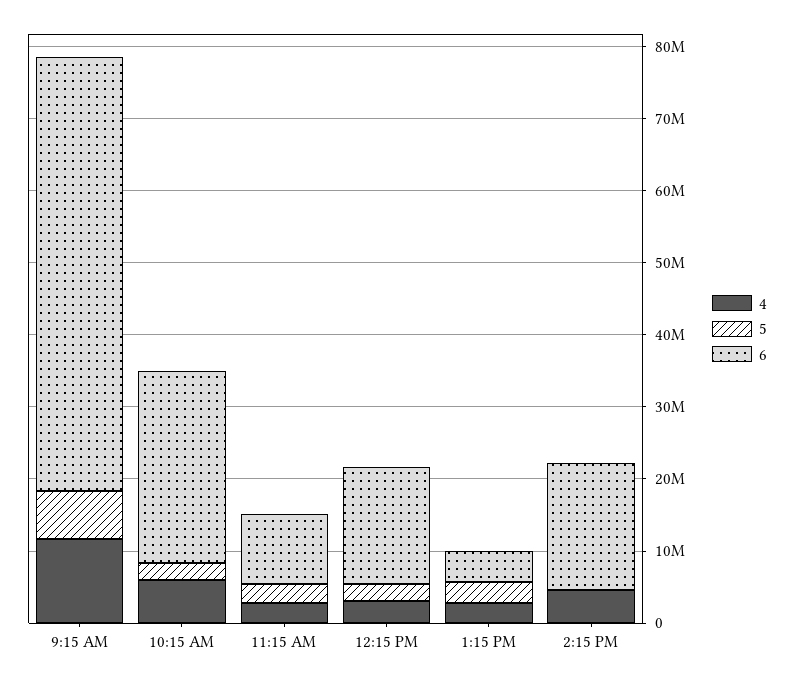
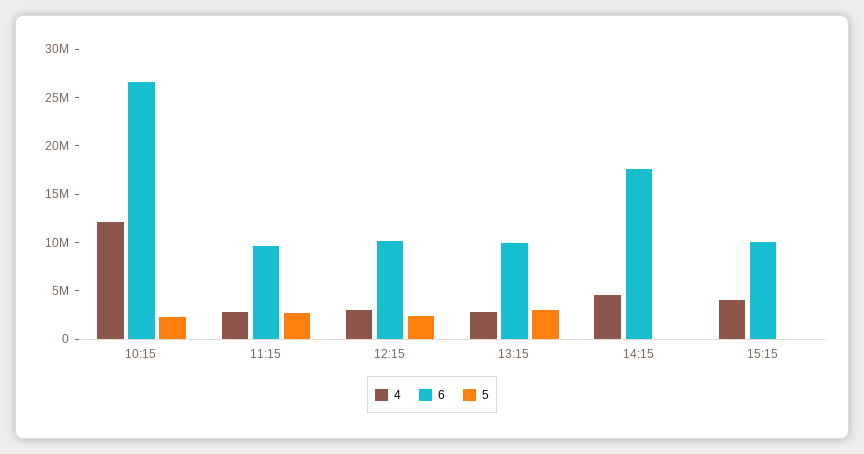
4, 9:15 AM: 12000000 -> none
5, 9:15 AM: 6000000 -> none
6, 9:15 AM: 60000000 -> none
4, 10:15 AM: 6000000 -> 12000000
6, 12:15 PM: 16000000 -> 10000000
6, 1:15 PM: 4000000 -> 10000000
4, 15:15: none -> 4000000
6, 15:15: none -> 10000000
5, 15:15: none -> 0

